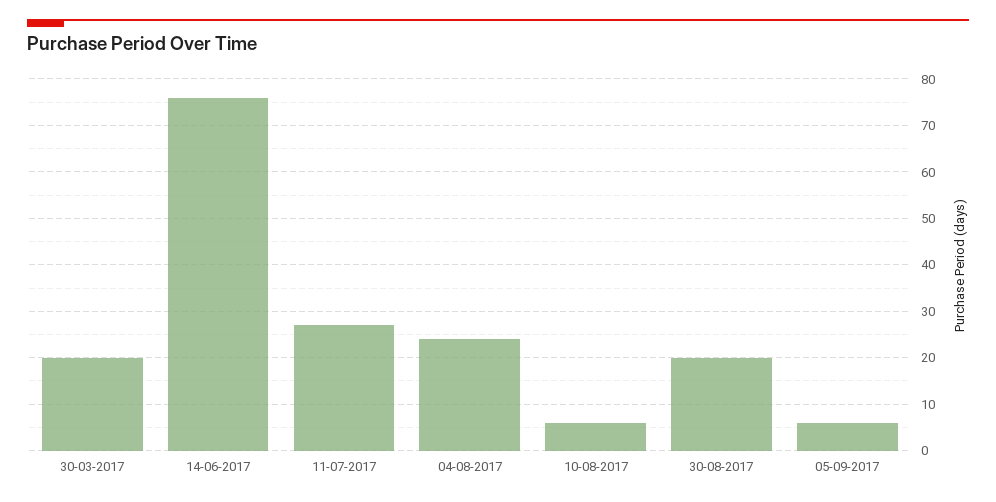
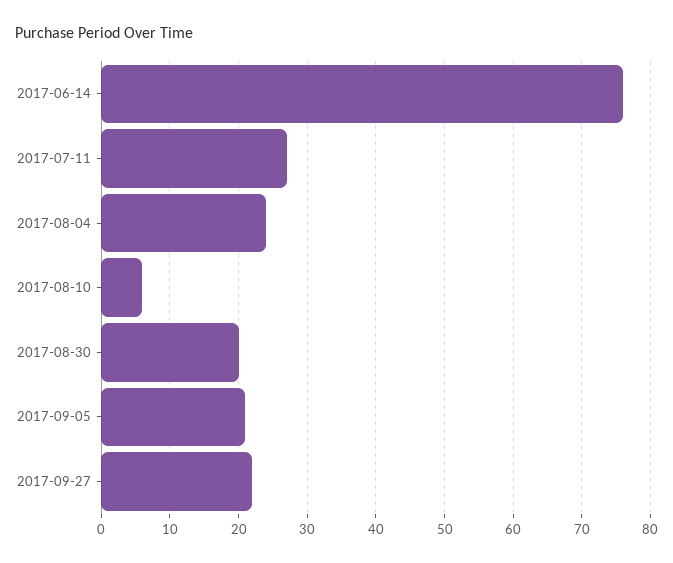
30-03-2017: 20 -> none
05-09-2017: 5 -> 21
2017-09-27: none -> 22

